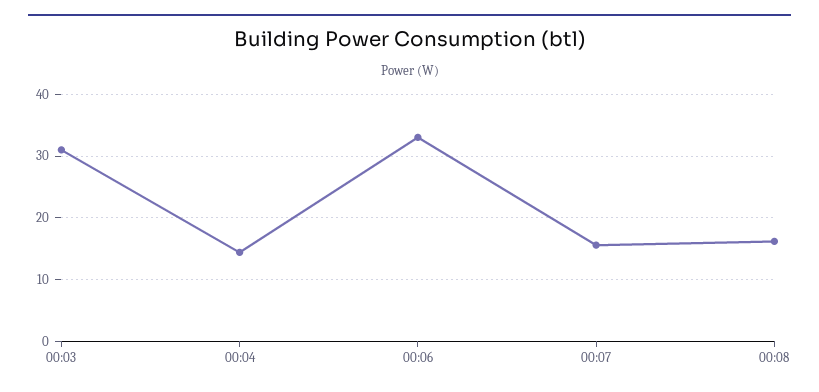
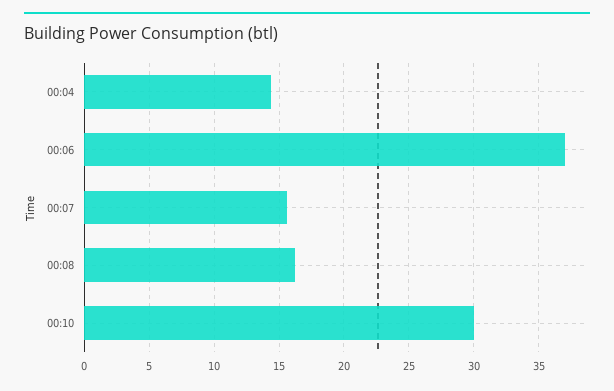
00:03: 31 -> none
00:06: 33 -> 37
00:10: none -> 30

